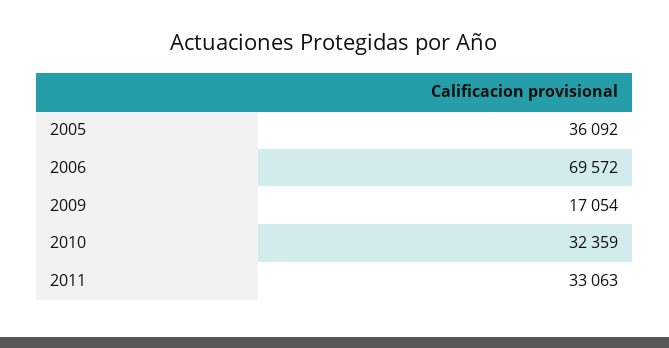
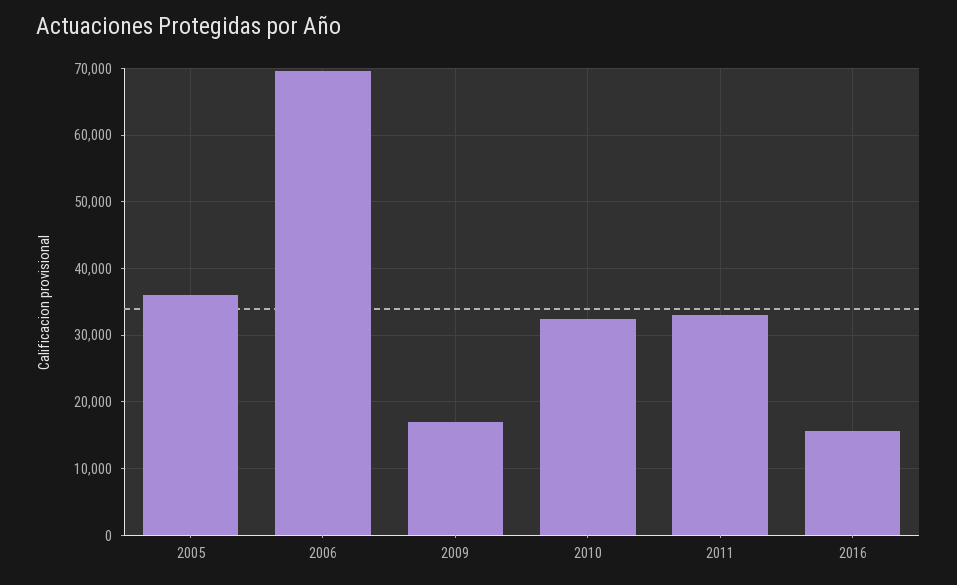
2016: none -> 16000

